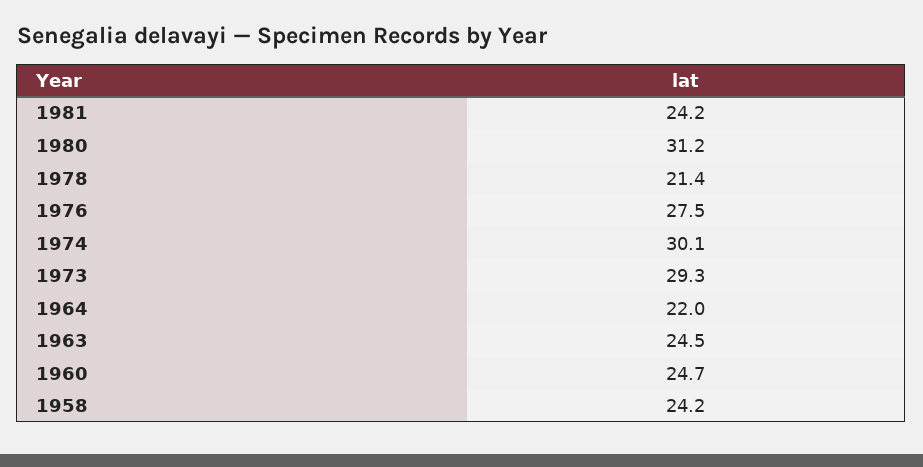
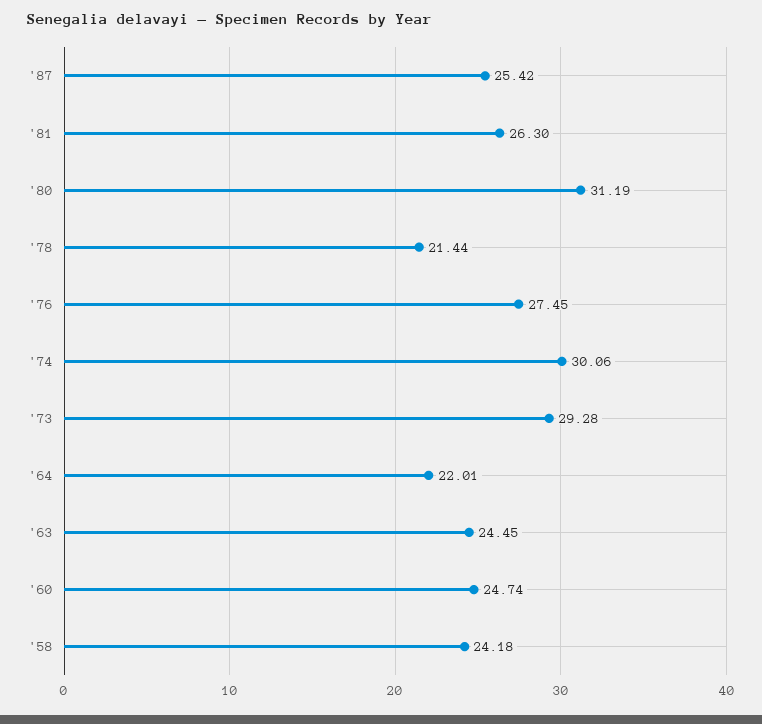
1981: 24.2 -> 26.3
'87: none -> 25.42

